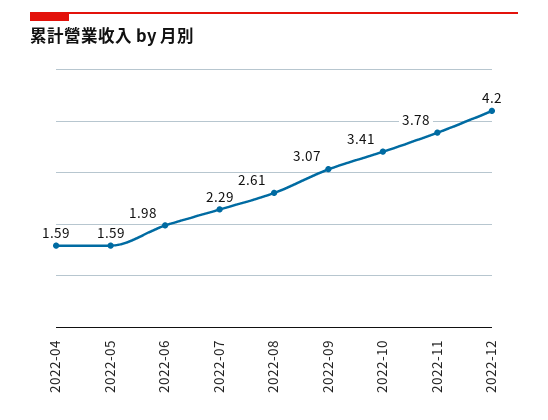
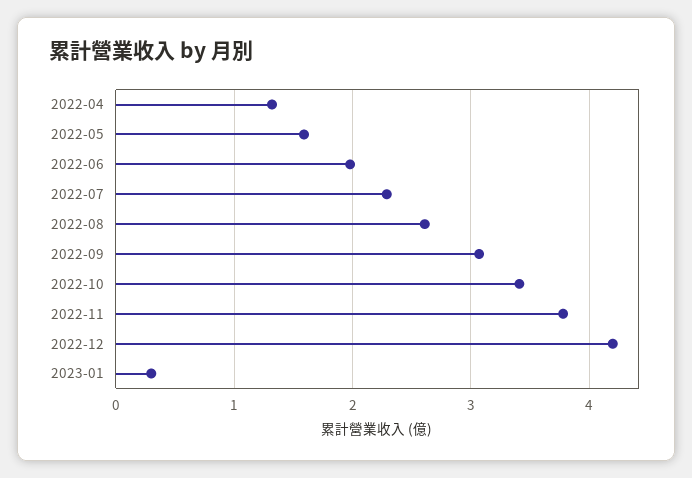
2022-04: 1.59 -> 1.3
2023-01: none -> 0.3

